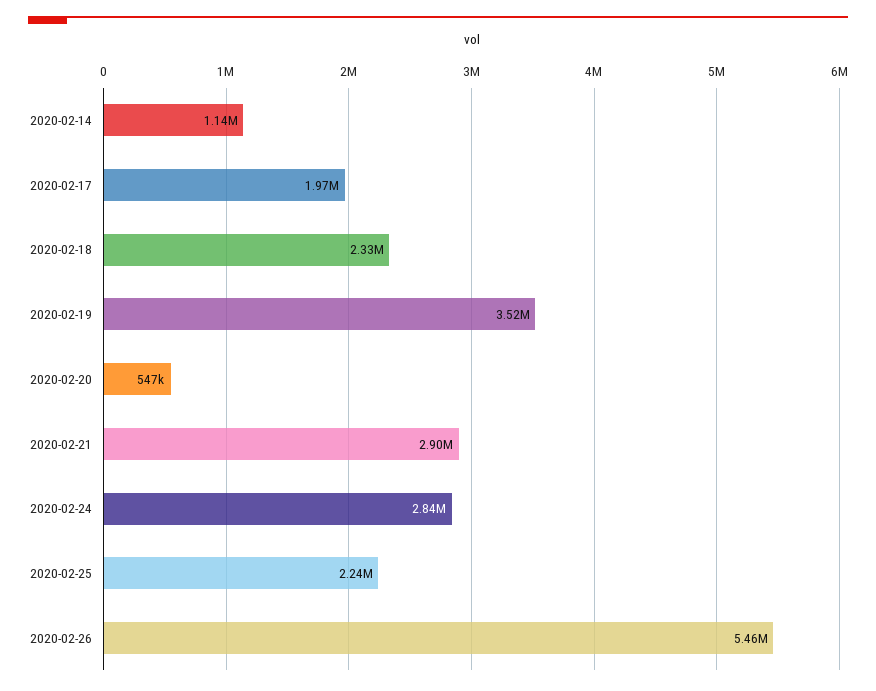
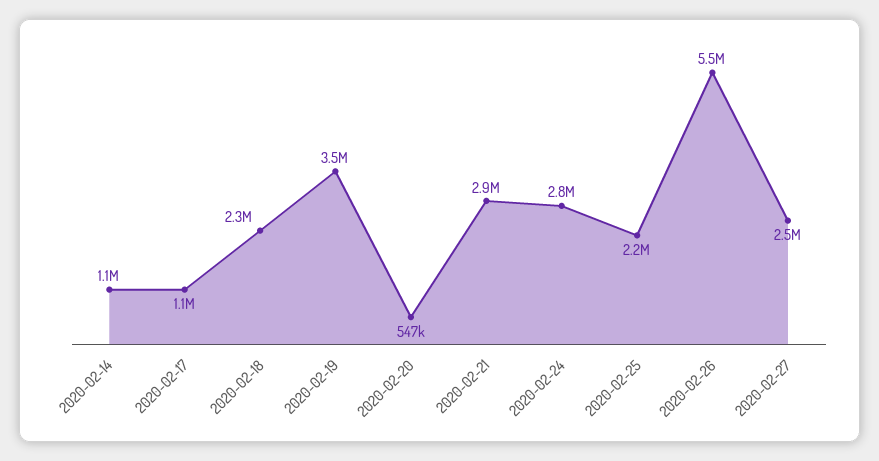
2020-02-17: 1970000 -> 1100000
2020-02-27: none -> 2500000

